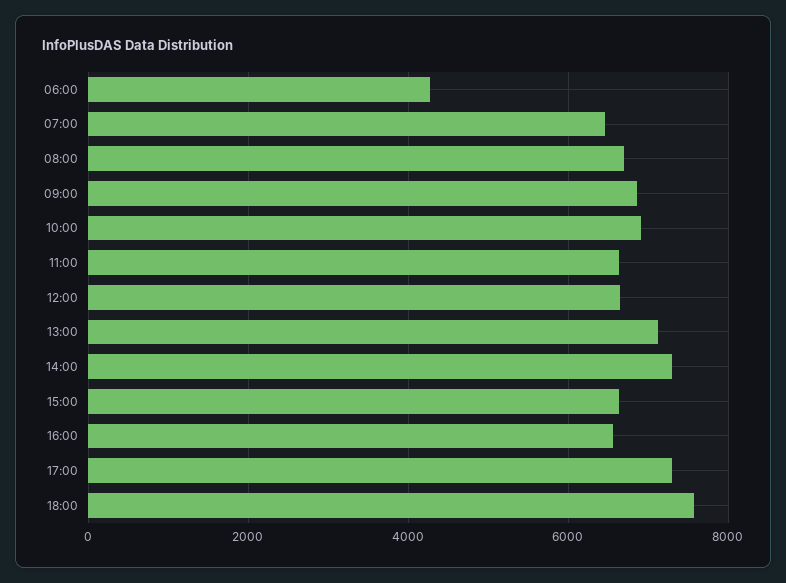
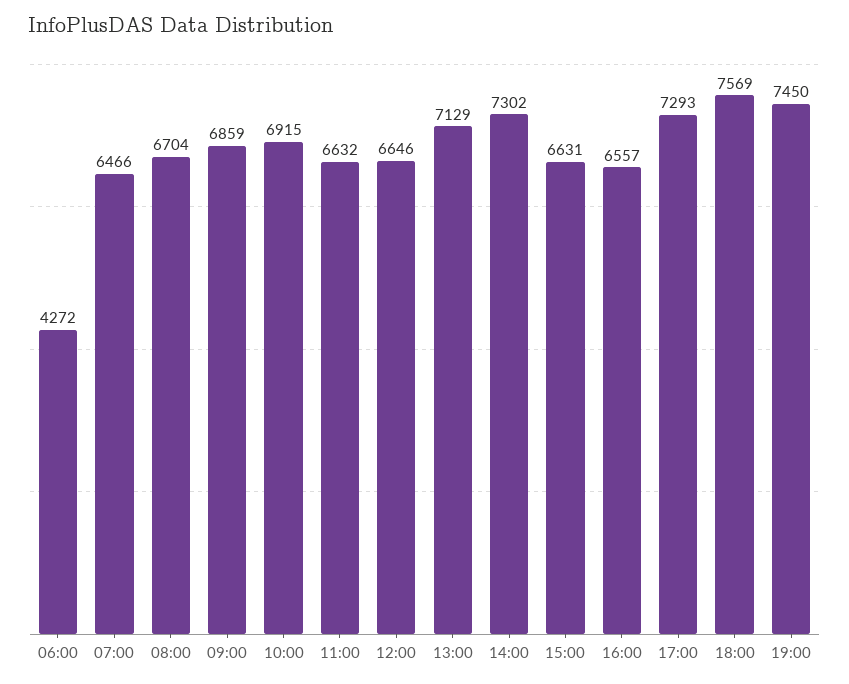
19:00: none -> 7450

